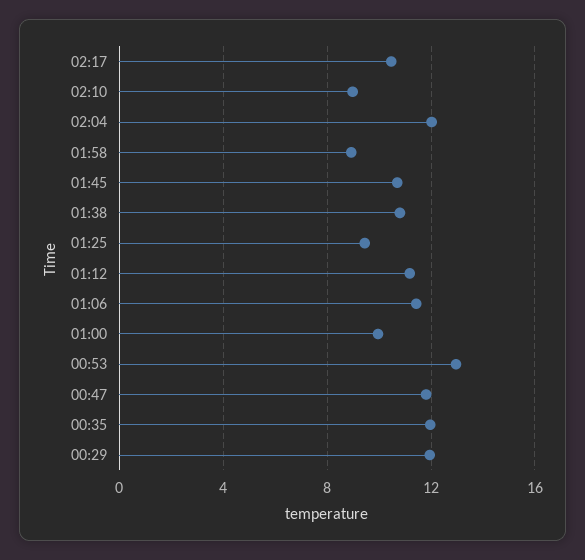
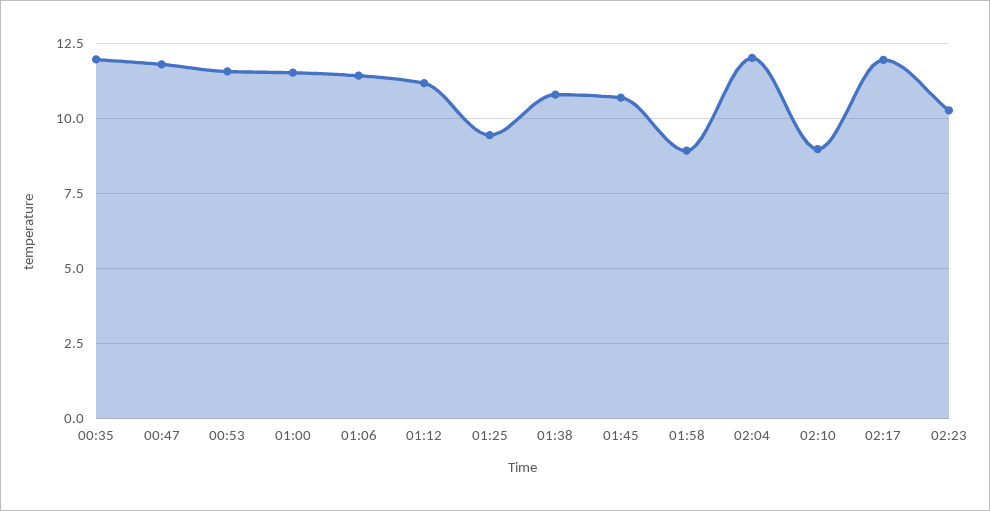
02:17: 10.5 -> 12
01:00: 10 -> 11.5
00:53: 13 -> 11.5
00:29: 12 -> none
02:23: none -> 10.25

